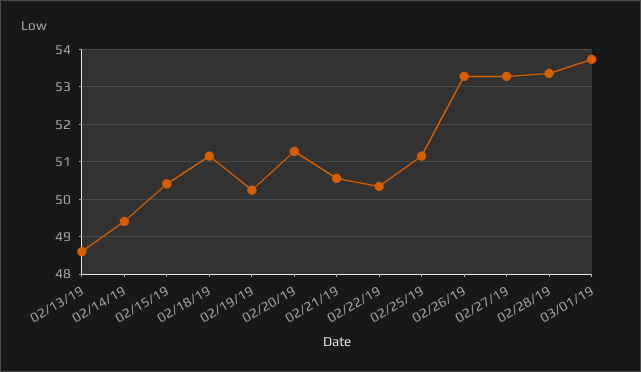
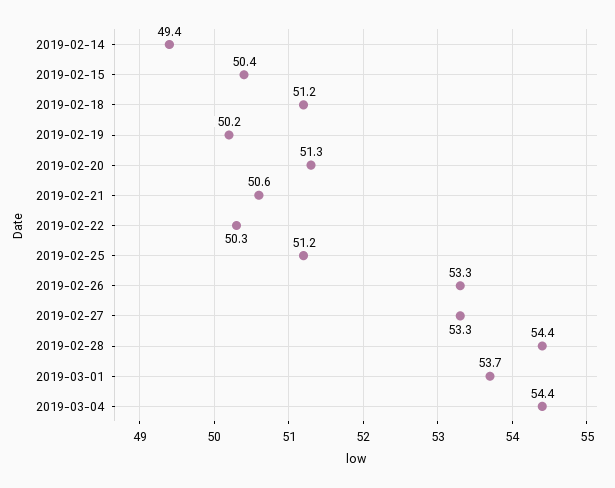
02/13/19: 48.6 -> none
02/28/19: 53.4 -> 54.4
2019-03-04: none -> 54.4

